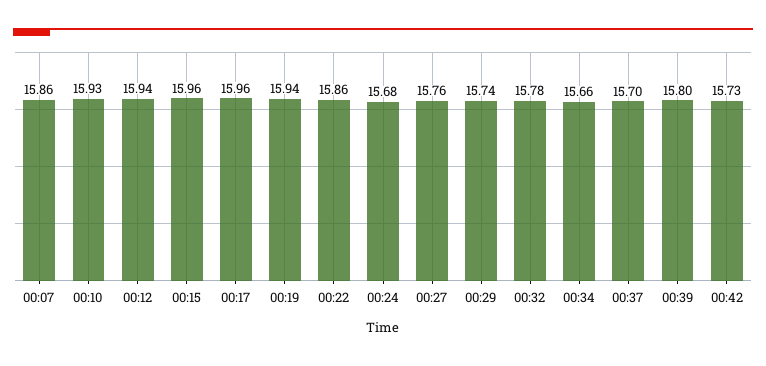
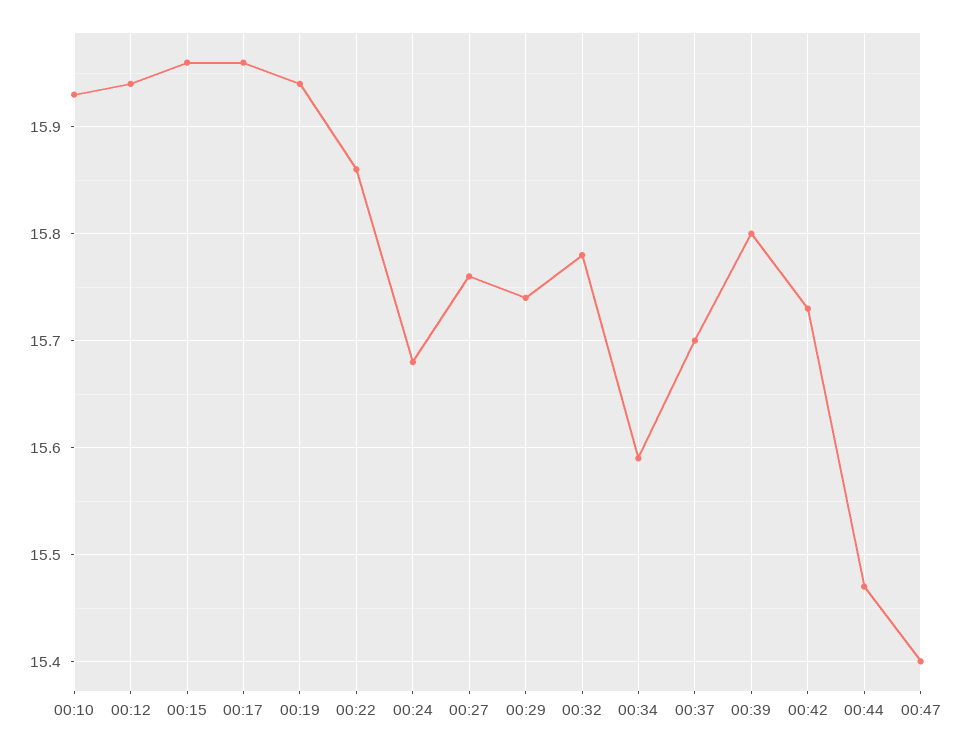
00:07: 15.86 -> none
00:34: 15.66 -> 15.59
00:44: none -> 15.47
00:47: none -> 15.4

